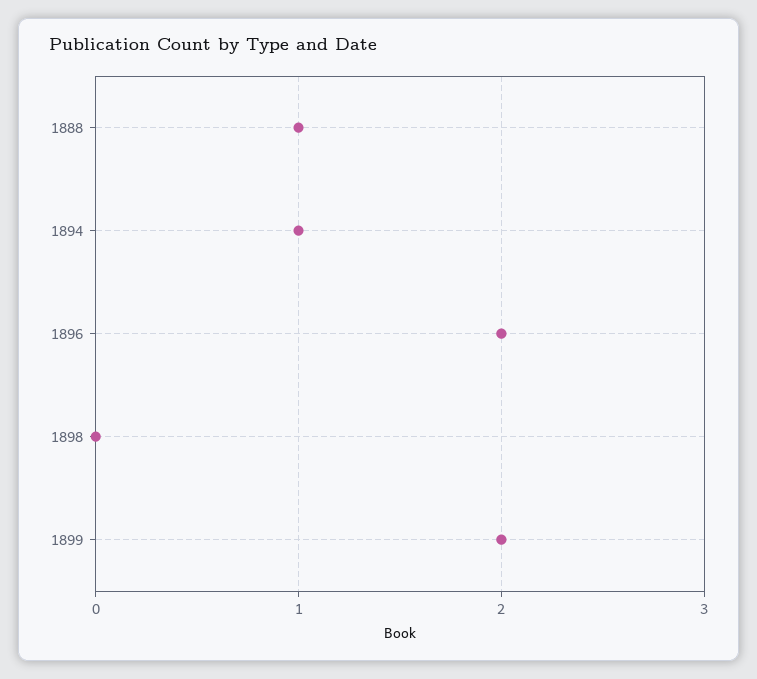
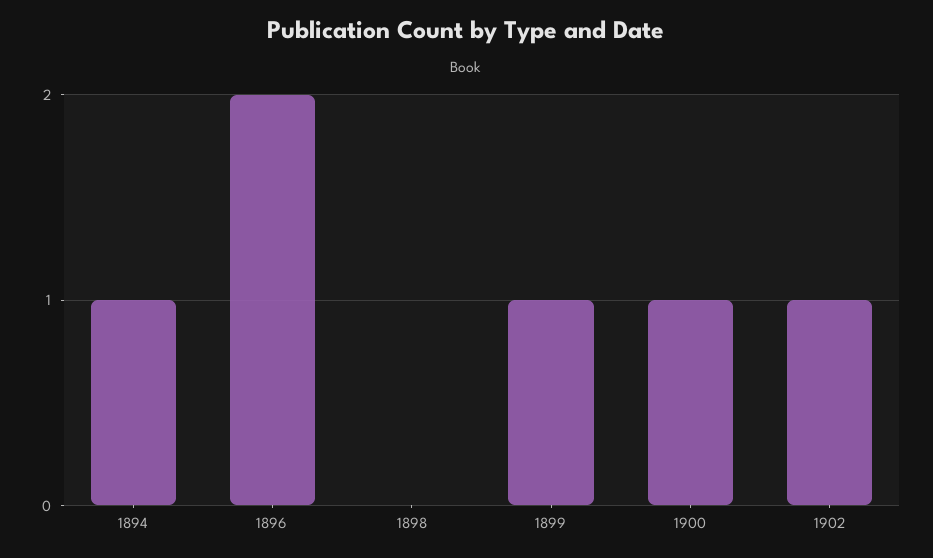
1888: 1 -> none
1899: 2 -> 1
1900: none -> 1
1902: none -> 1

